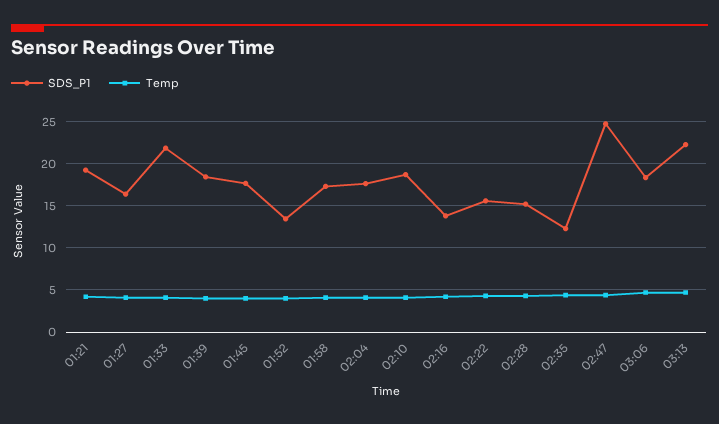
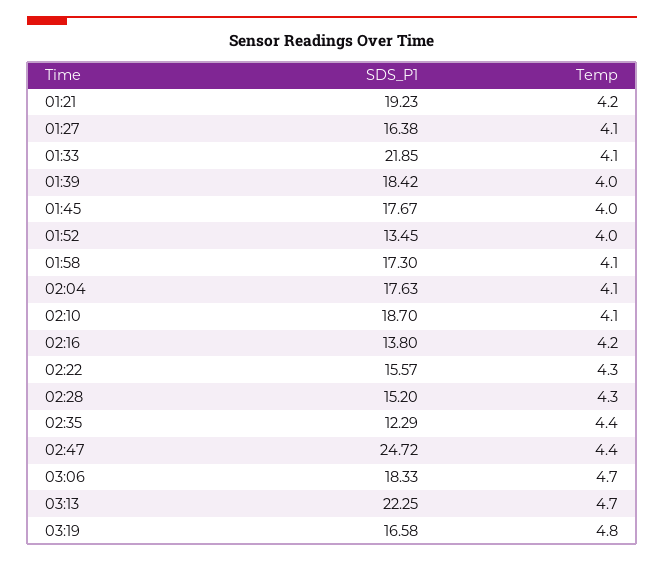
SDS_P1, 03:19: none -> 16.58
Temp, 03:19: none -> 4.8

